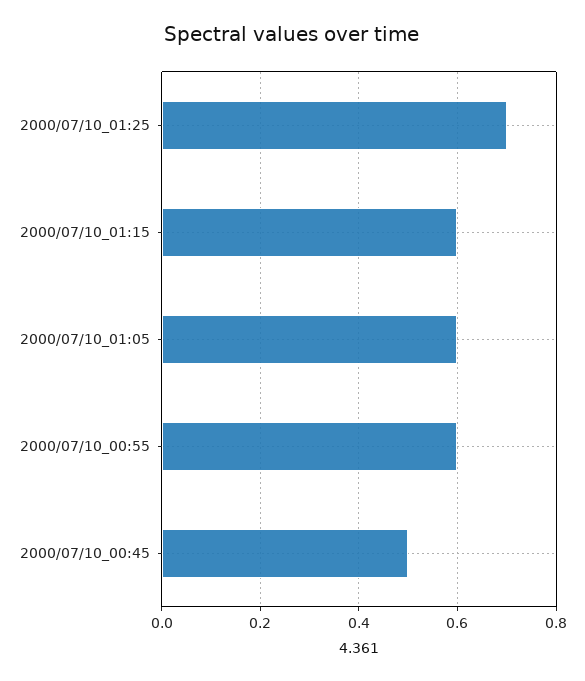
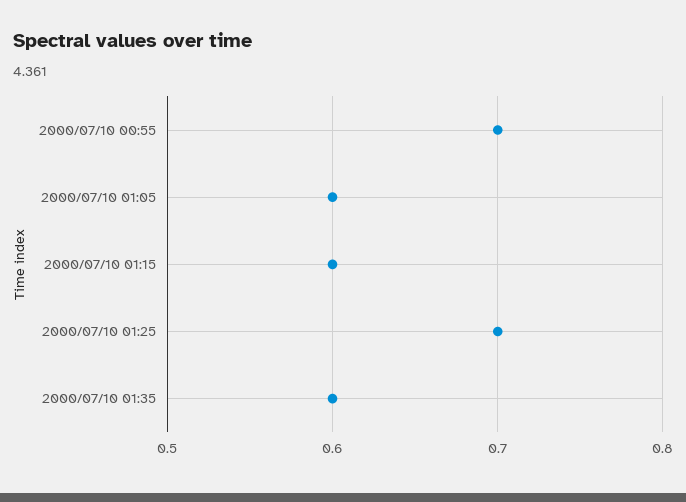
2000/07/10_00:55: 0.6 -> 0.7
2000/07/10_00:45: 0.5 -> none
2000/07/10 01:35: none -> 0.6

